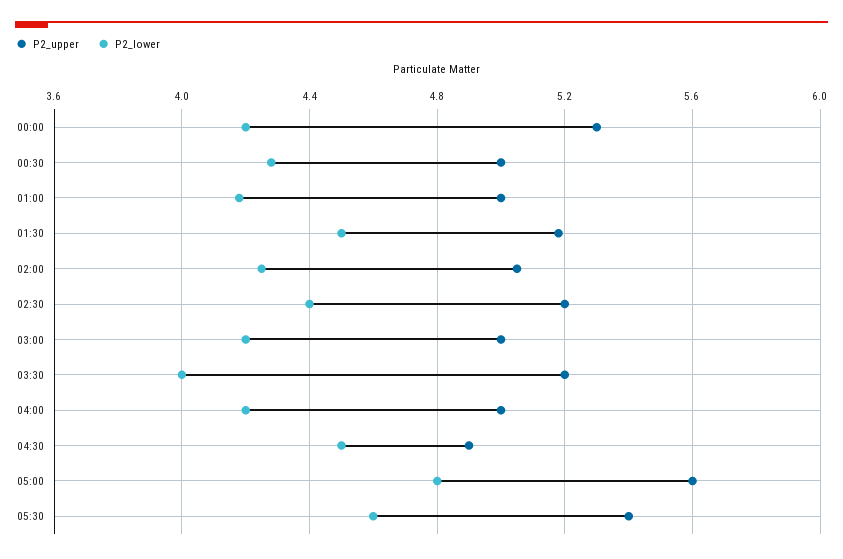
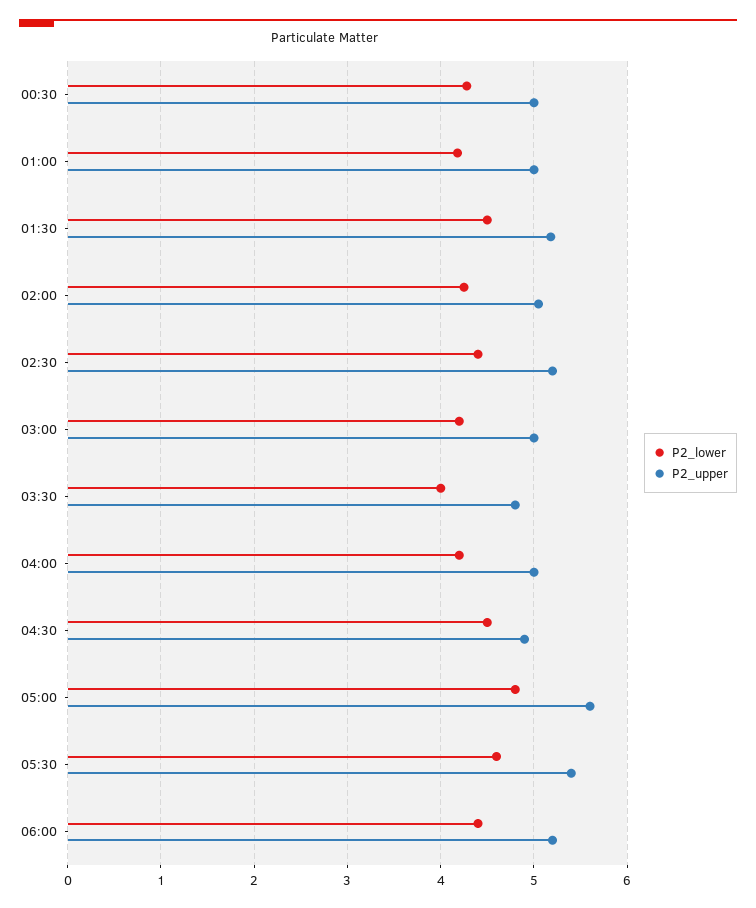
P2_upper, 00:00: 5.3 -> none
P2_lower, 00:00: 4.2 -> none
P2_upper, 03:30: 5.2 -> 4.8
P2_lower, 06:00: none -> 4.4
P2_upper, 06:00: none -> 5.2

